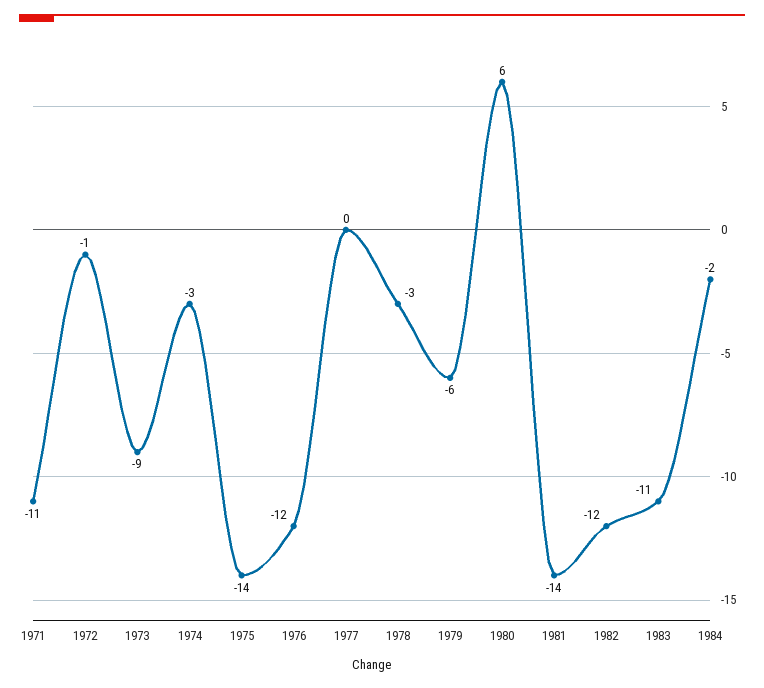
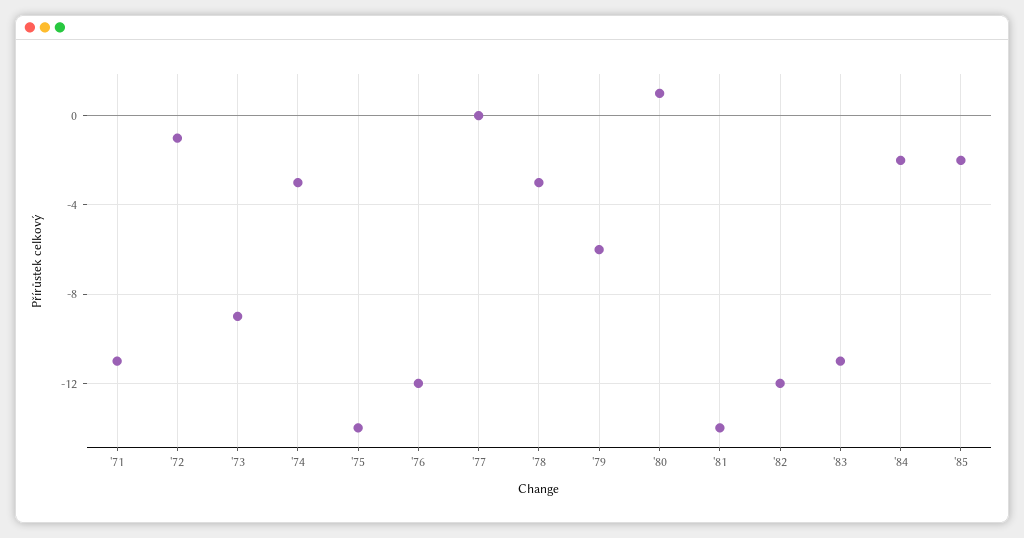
1980: 6 -> 1
'85: none -> -2

